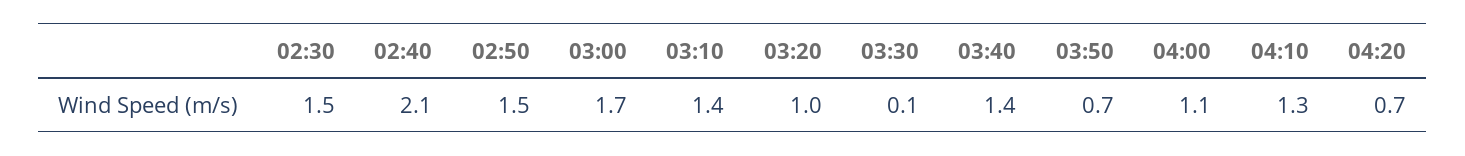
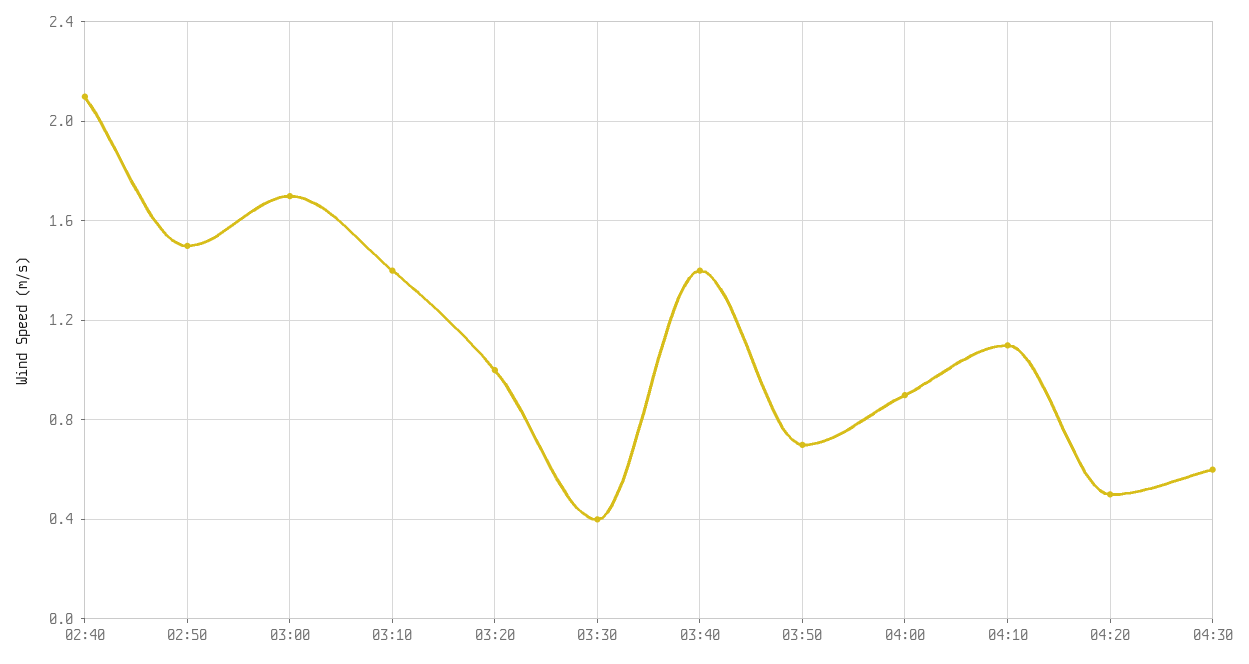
02:30: 1.5 -> none
03:30: 0.1 -> 0.4
04:00: 1.1 -> 0.9
04:10: 1.3 -> 1.1
04:20: 0.7 -> 0.5
04:30: none -> 0.6

